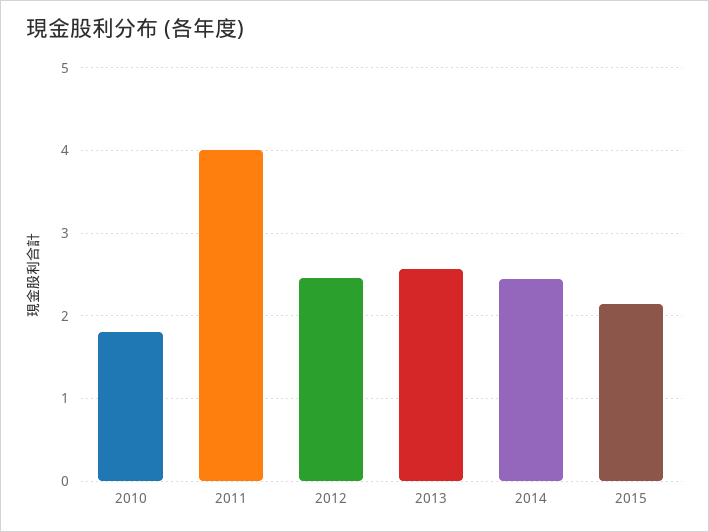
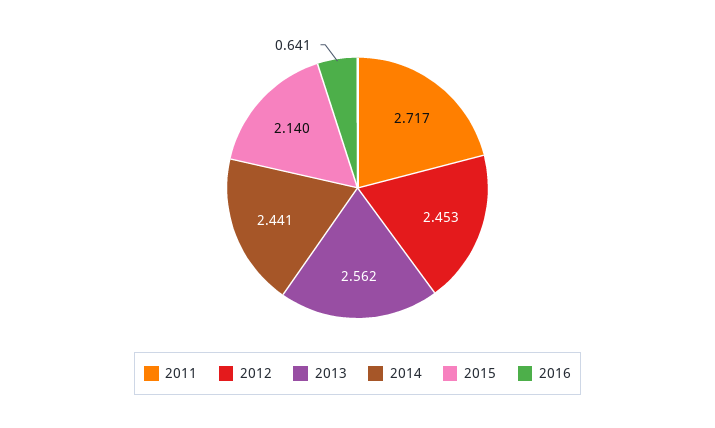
2010: 1.8 -> none
2011: 4 -> 2.717
2016: none -> 0.641

